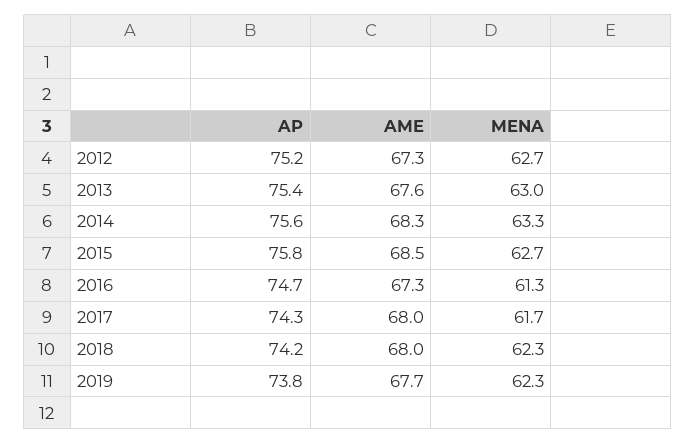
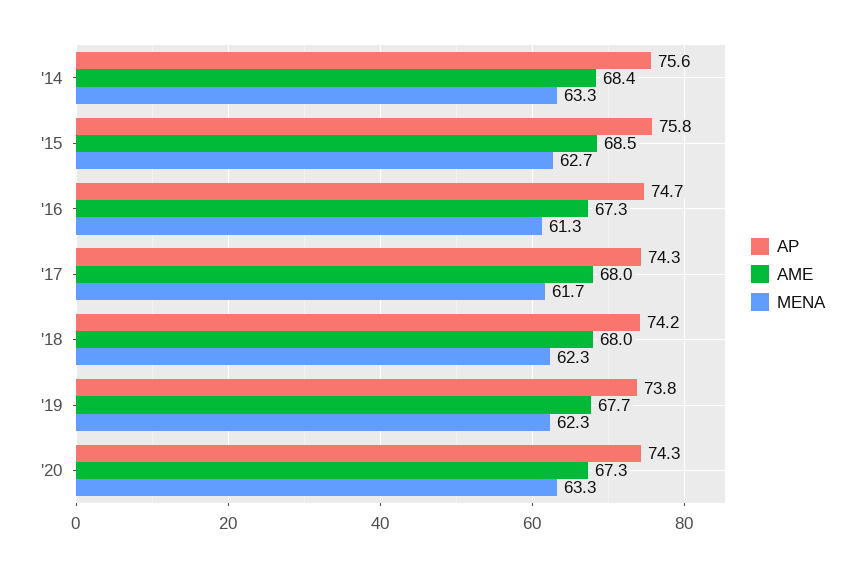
AP, 2012: 75.2 -> none
AME, 2012: 67.3 -> none
MENA, 2012: 62.7 -> none
AP, 2013: 75.4 -> none
AME, 2013: 67.6 -> none
MENA, 2013: 63 -> none
AME, 2014: 68.3 -> 68.4
AP, '20: none -> 74.3
AME, '20: none -> 67.3
MENA, '20: none -> 63.3

